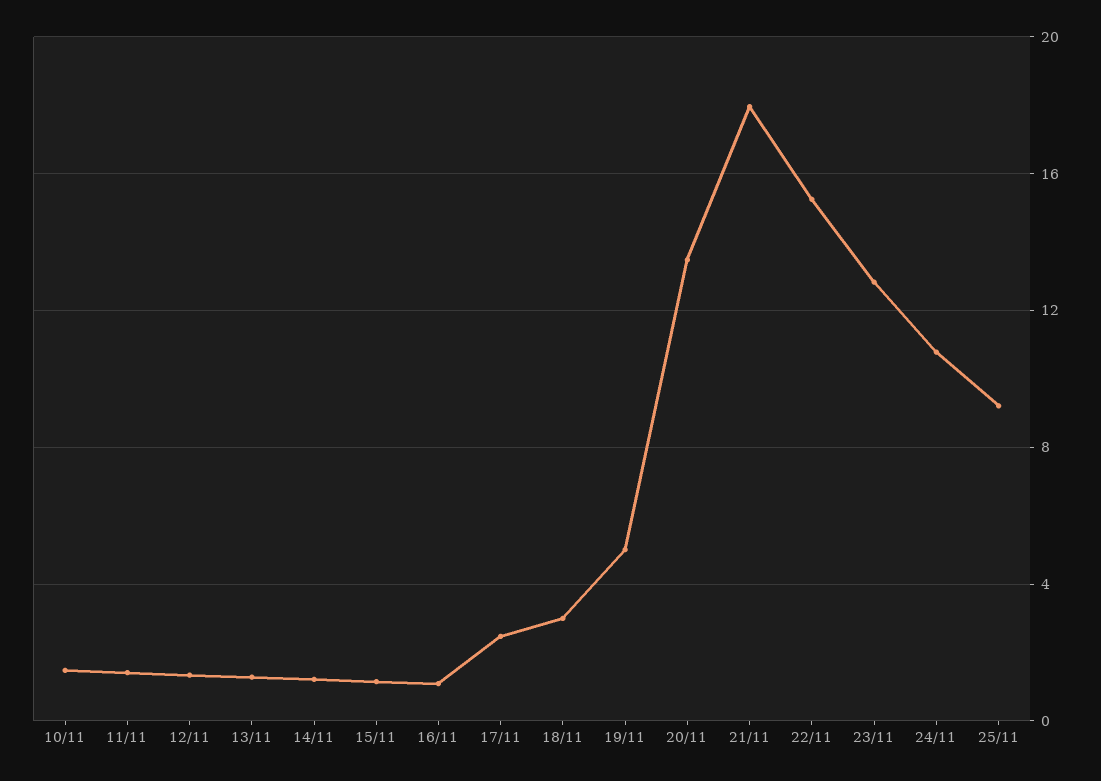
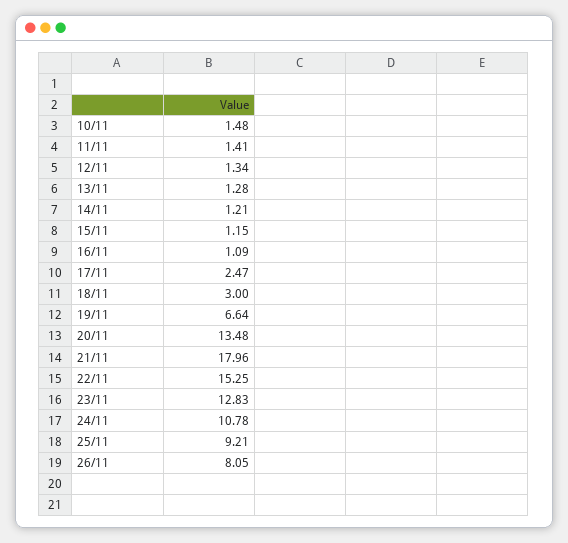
19/11: 5 -> 6.64
26/11: none -> 8.05

